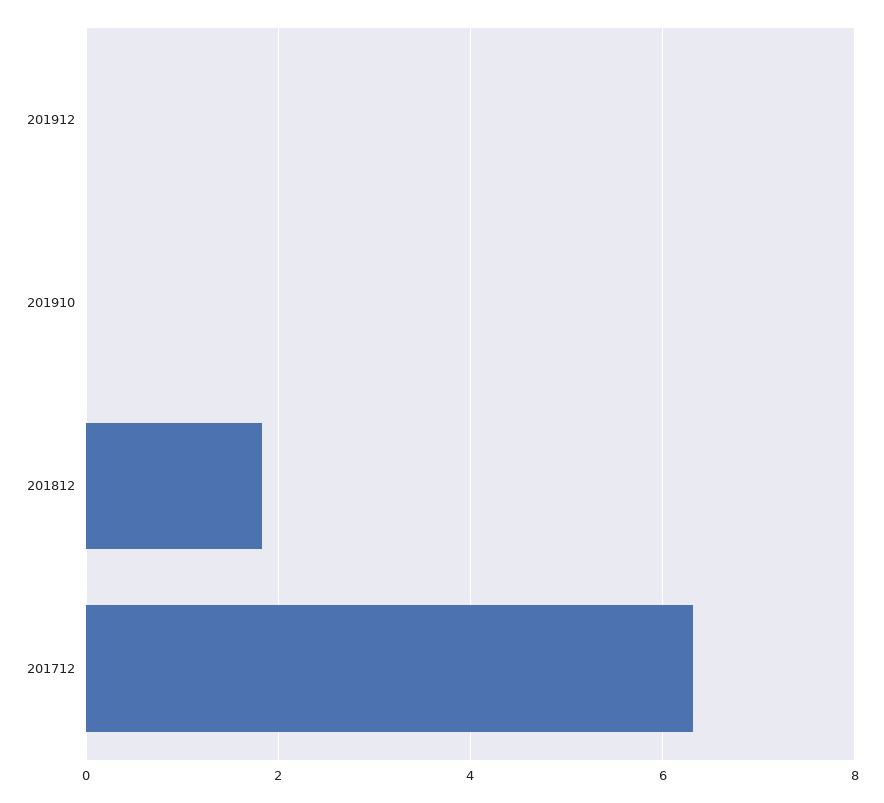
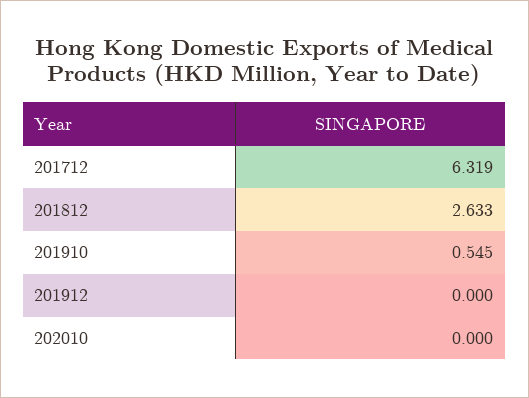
201910: 0 -> 0.545
201812: 1.8 -> 2.633
202010: none -> 0

